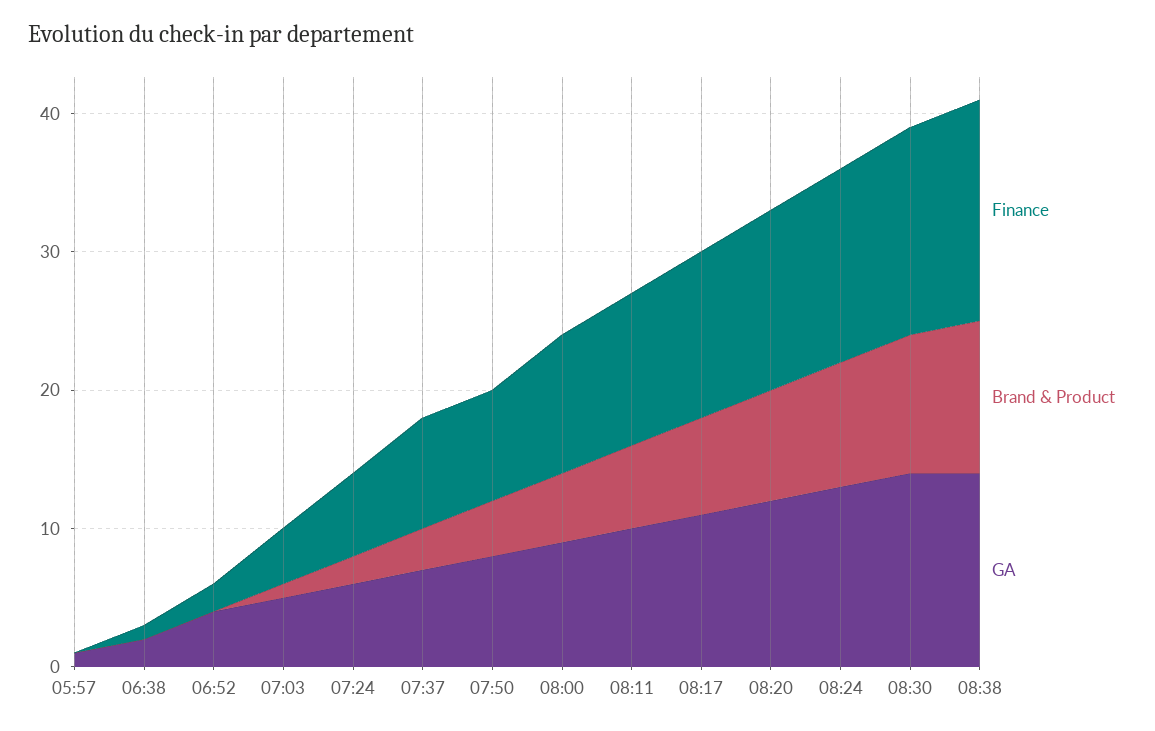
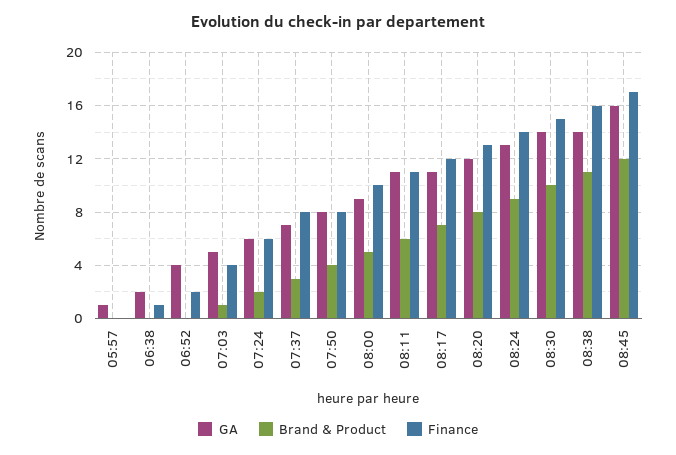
GA, 08:11: 10 -> 11
GA, 08:45: none -> 16
Brand & Product, 08:45: none -> 12
Finance, 08:45: none -> 17

